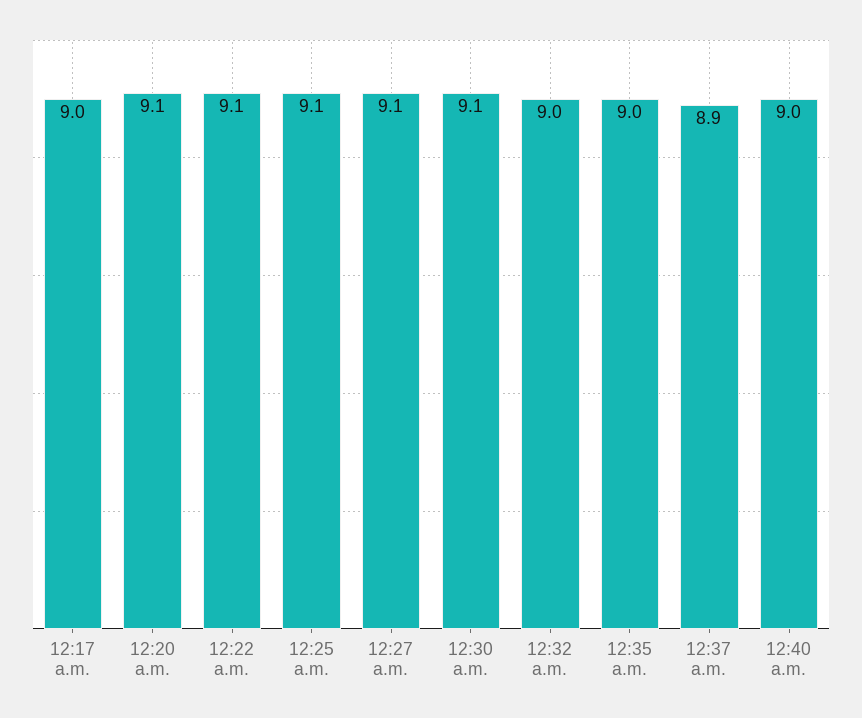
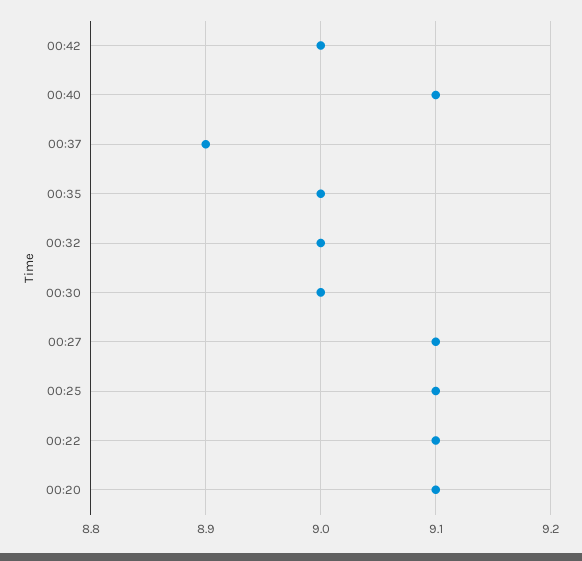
12:17 a.m.: 9 -> none
12:30 a.m.: 9.1 -> 9
12:40 a.m.: 9 -> 9.1
00:42: none -> 9

